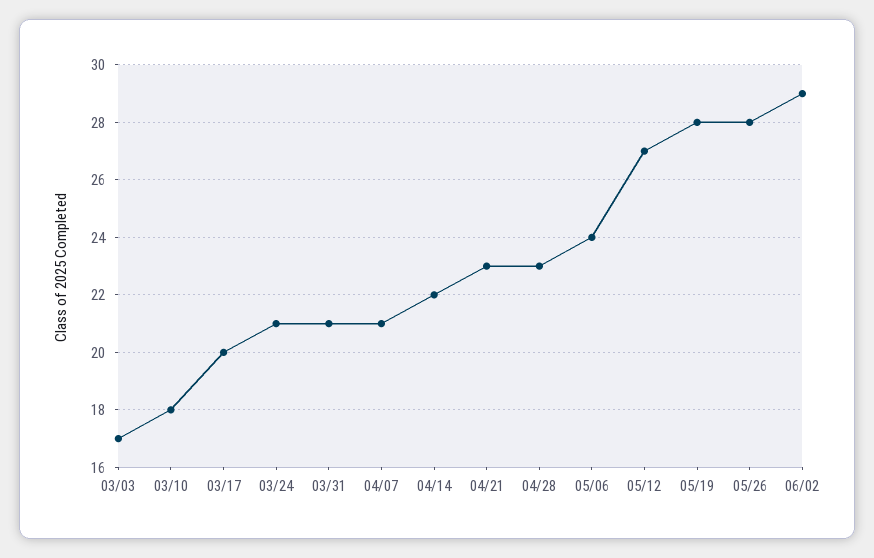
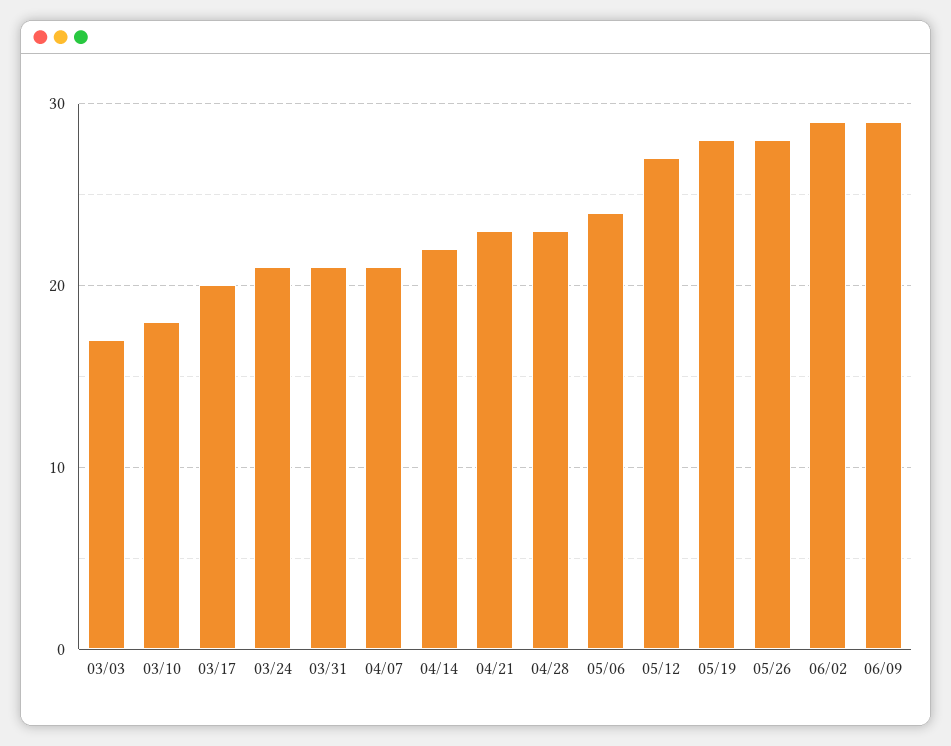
06/09: none -> 29

